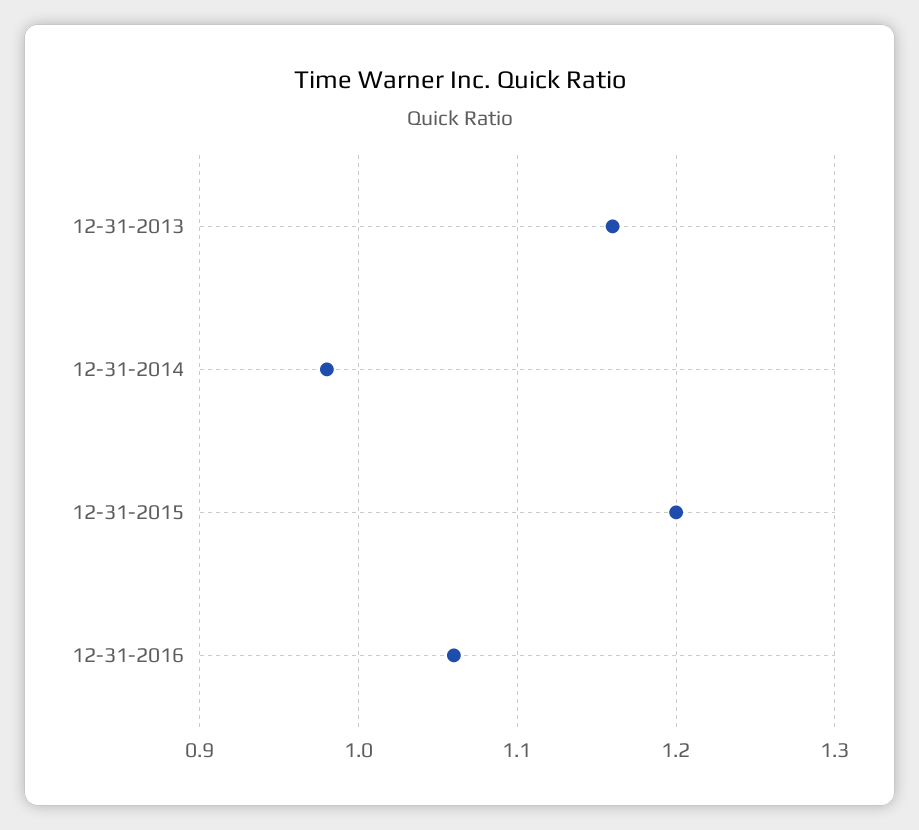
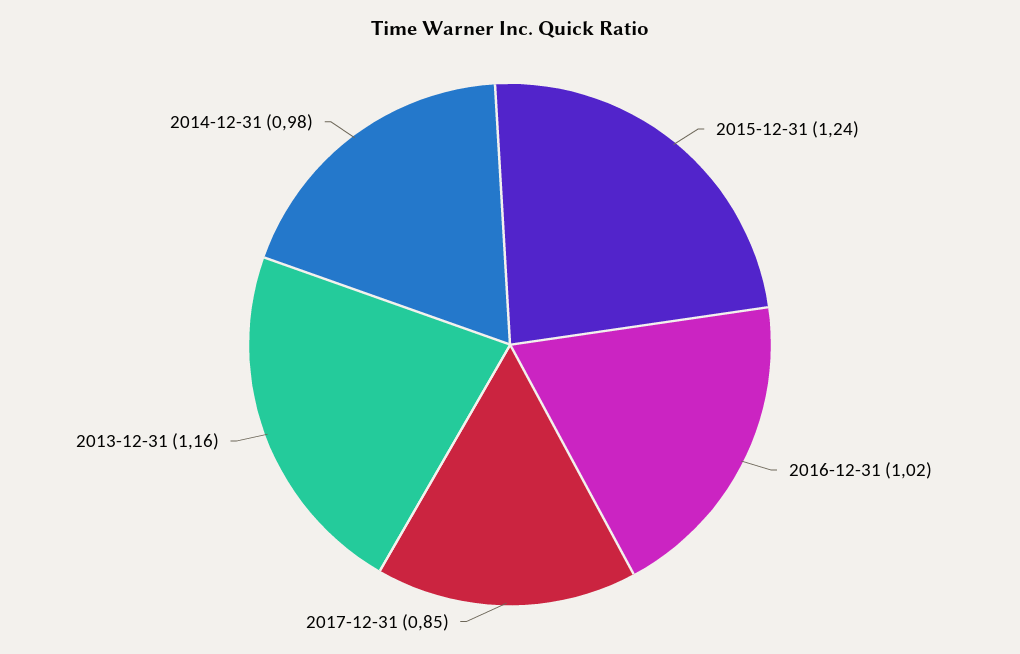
12-31-2015: 1.2 -> 1.24
12-31-2016: 1.06 -> 1.02
2017-12-31: none -> 0.85

